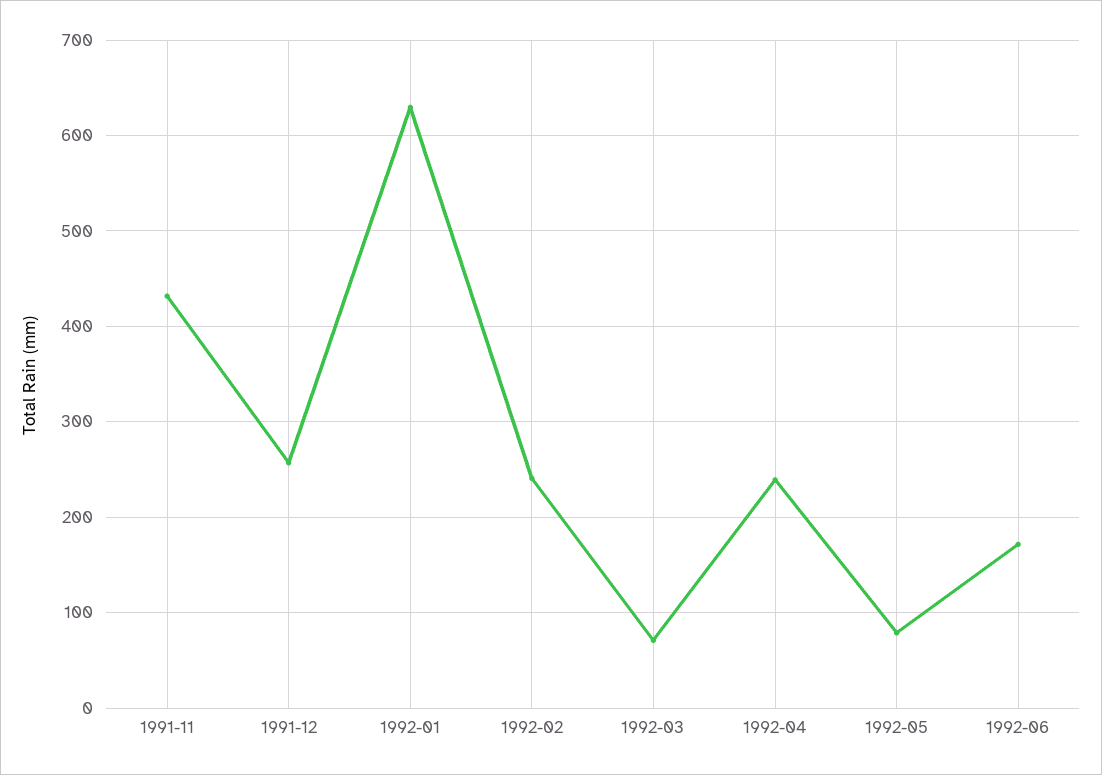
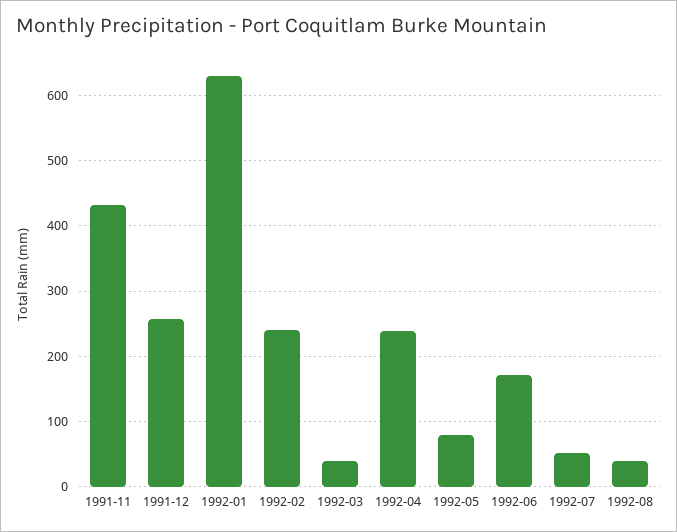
1992-03: 70 -> 40
1992-07: none -> 50
1992-08: none -> 40

